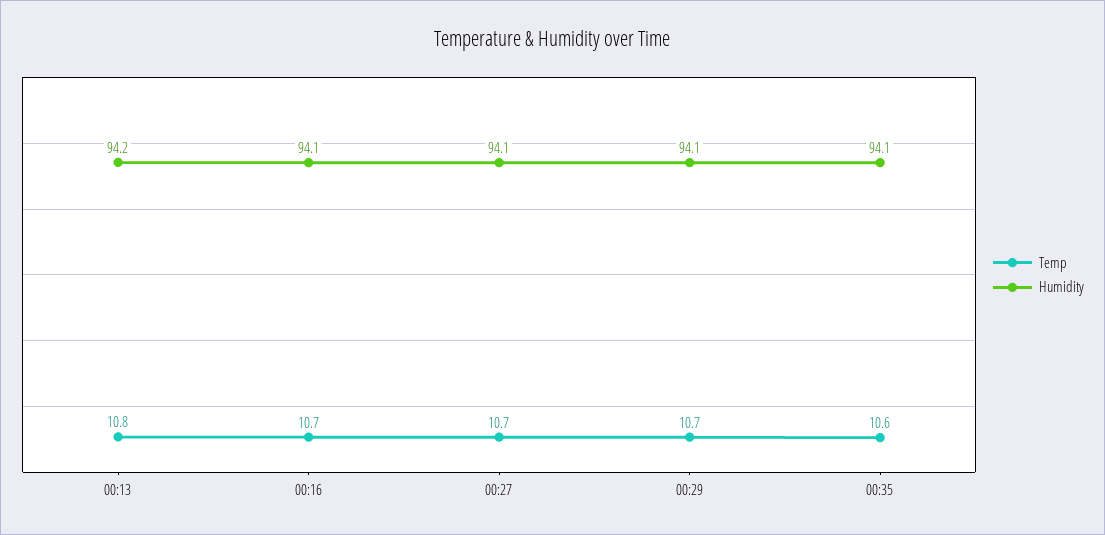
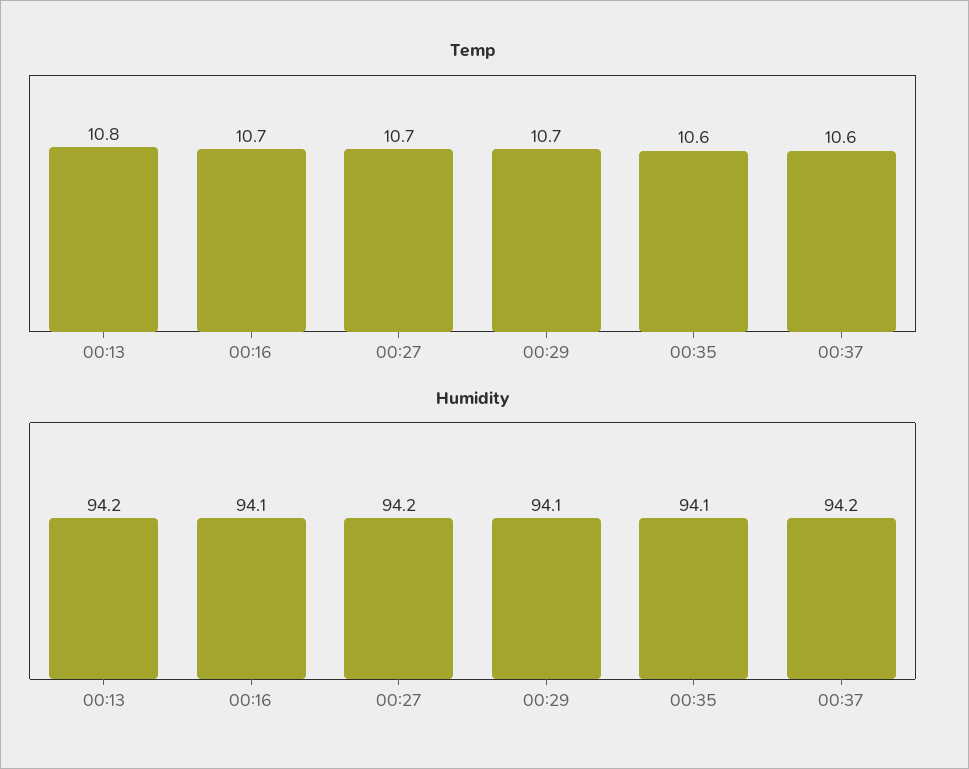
Humidity, 00:27: 94.1 -> 94.2
Temp, 00:37: none -> 10.6
Humidity, 00:37: none -> 94.2

